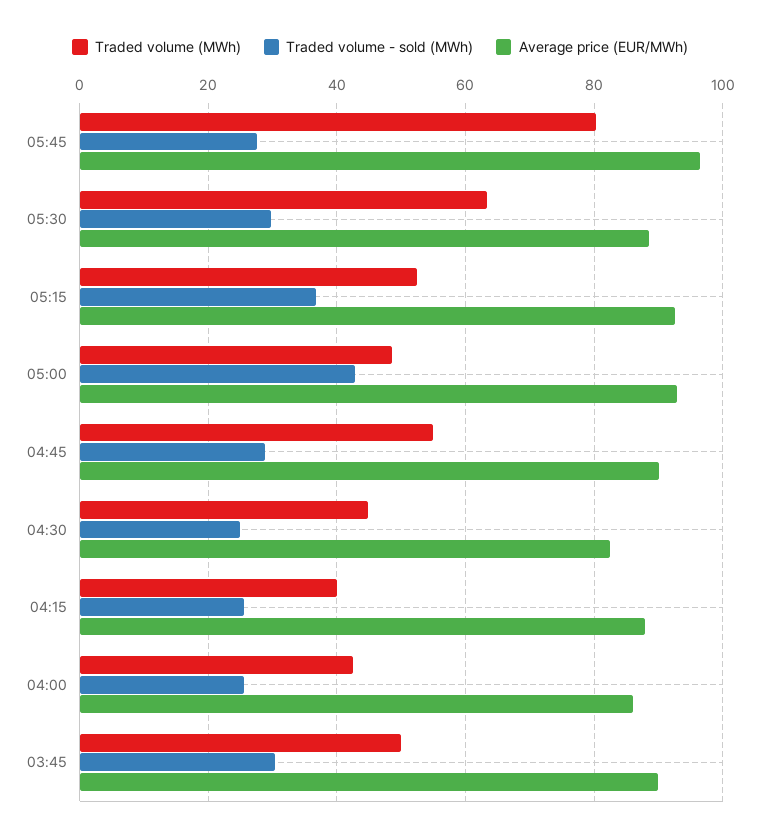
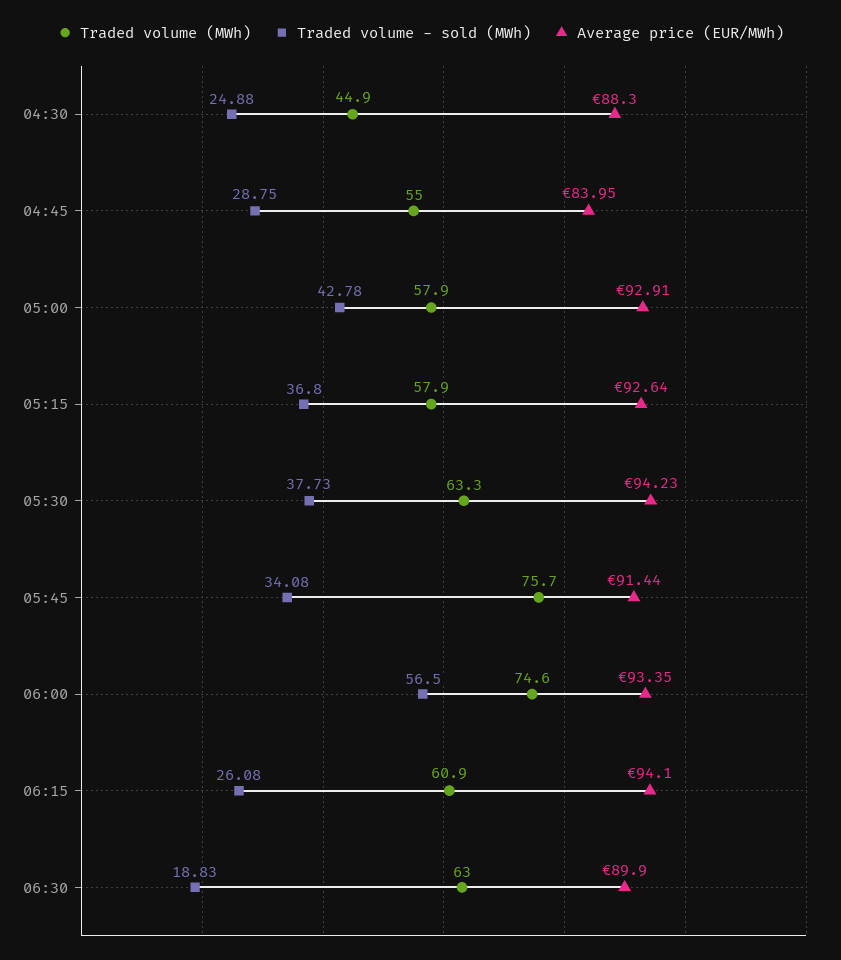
Traded volume (MWh), 05:45: 80 -> 75.7
Traded volume - sold (MWh), 05:45: 28 -> 34.08
Average price (EUR/MWh), 05:45: 96 -> 91.44
Traded volume - sold (MWh), 05:30: 30 -> 37.73
Average price (EUR/MWh), 05:30: 88 -> 94.23
Traded volume (MWh), 05:15: 52 -> 57.9
Traded volume (MWh), 05:00: 48 -> 57.9
Average price (EUR/MWh), 04:45: 90 -> 83.95
Average price (EUR/MWh), 04:30: 82 -> 88.3
Traded volume (MWh), 04:15: 40 -> none
Traded volume - sold (MWh), 04:15: 26 -> none
Average price (EUR/MWh), 04:15: 88 -> none
Traded volume (MWh), 04:00: 42 -> none
Traded volume - sold (MWh), 04:00: 26 -> none
Average price (EUR/MWh), 04:00: 86 -> none
Traded volume (MWh), 03:45: 50 -> none
Traded volume - sold (MWh), 03:45: 30 -> none
Average price (EUR/MWh), 03:45: 90 -> none
Traded volume (MWh), 06:00: none -> 74.6
Traded volume - sold (MWh), 06:00: none -> 56.5
Average price (EUR/MWh), 06:00: none -> 93.35
Traded volume (MWh), 06:15: none -> 60.9
Traded volume - sold (MWh), 06:15: none -> 26.08
Average price (EUR/MWh), 06:15: none -> 94.1
Traded volume (MWh), 06:30: none -> 63
Traded volume - sold (MWh), 06:30: none -> 18.83
Average price (EUR/MWh), 06:30: none -> 89.9

